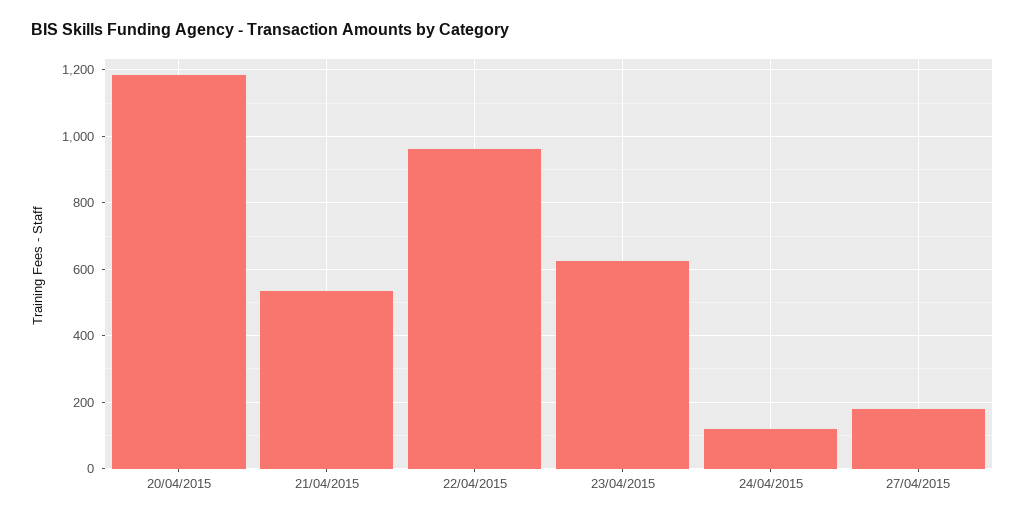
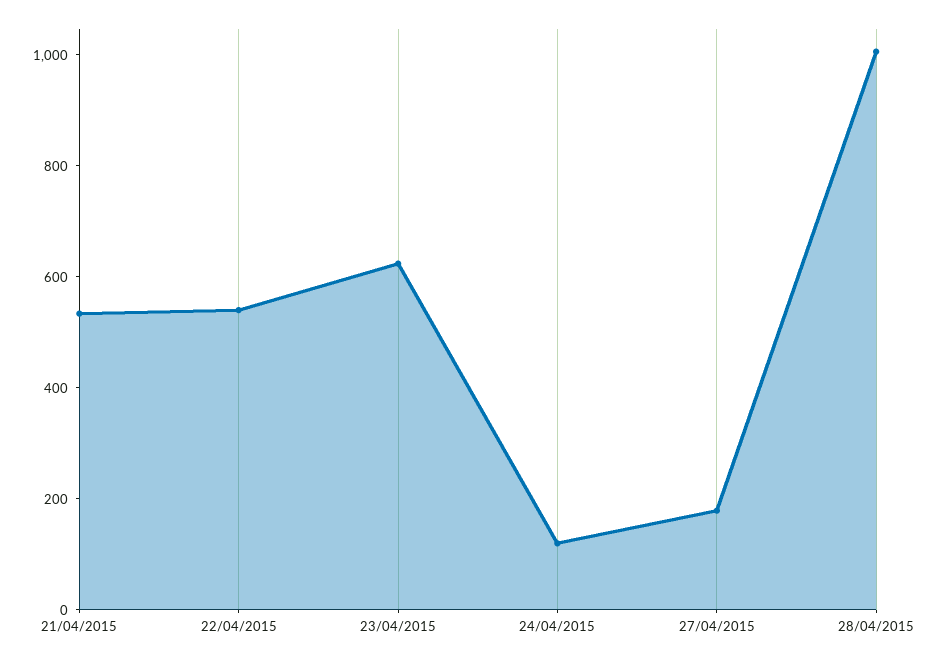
20/04/2015: 1180 -> none
22/04/2015: 960 -> 550
28/04/2015: none -> 1000

